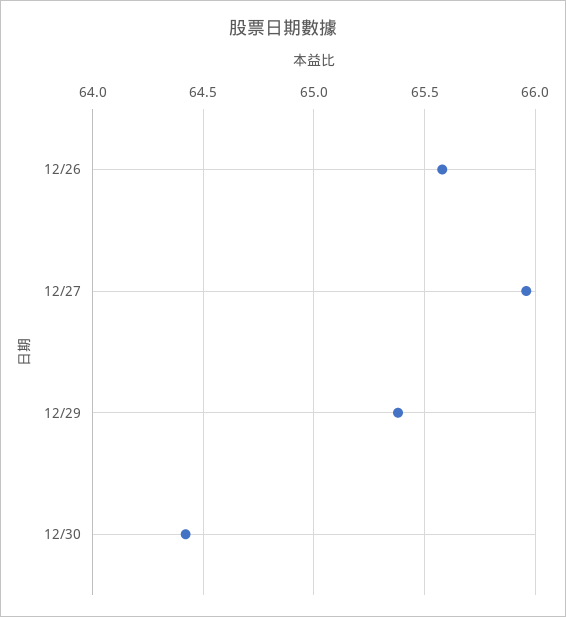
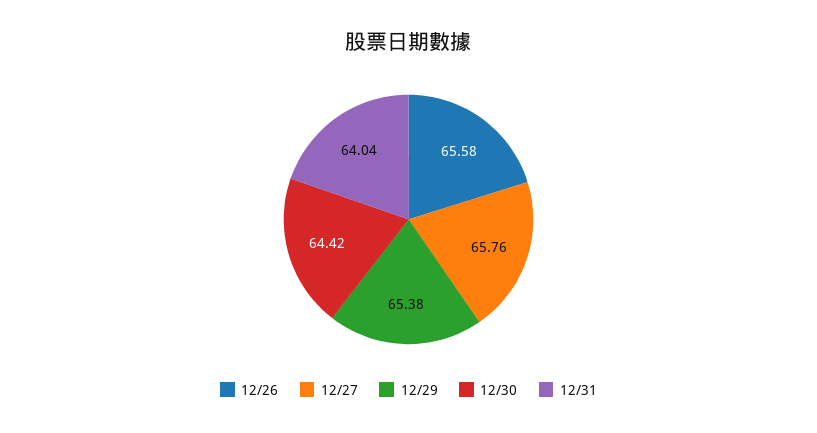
12/27: 65.95 -> 65.76
12/31: none -> 64.04

